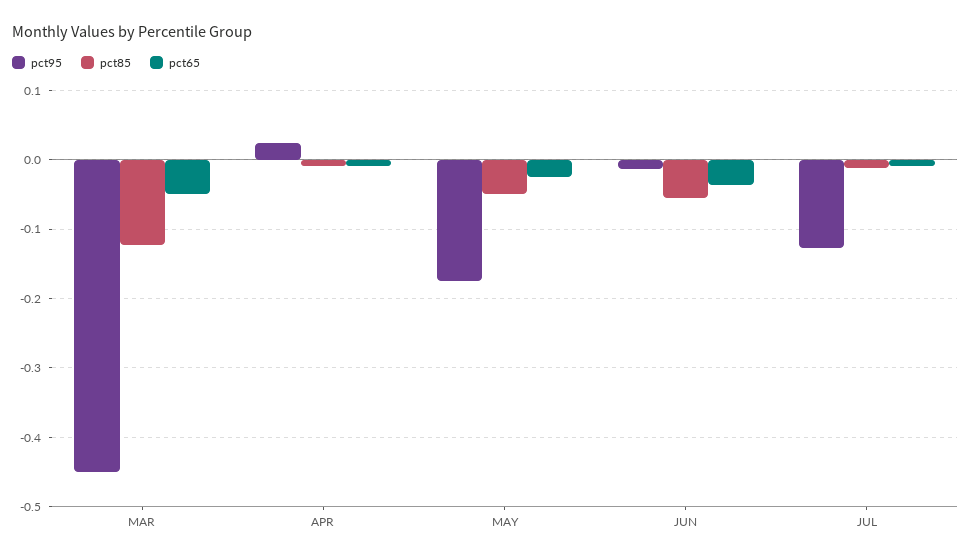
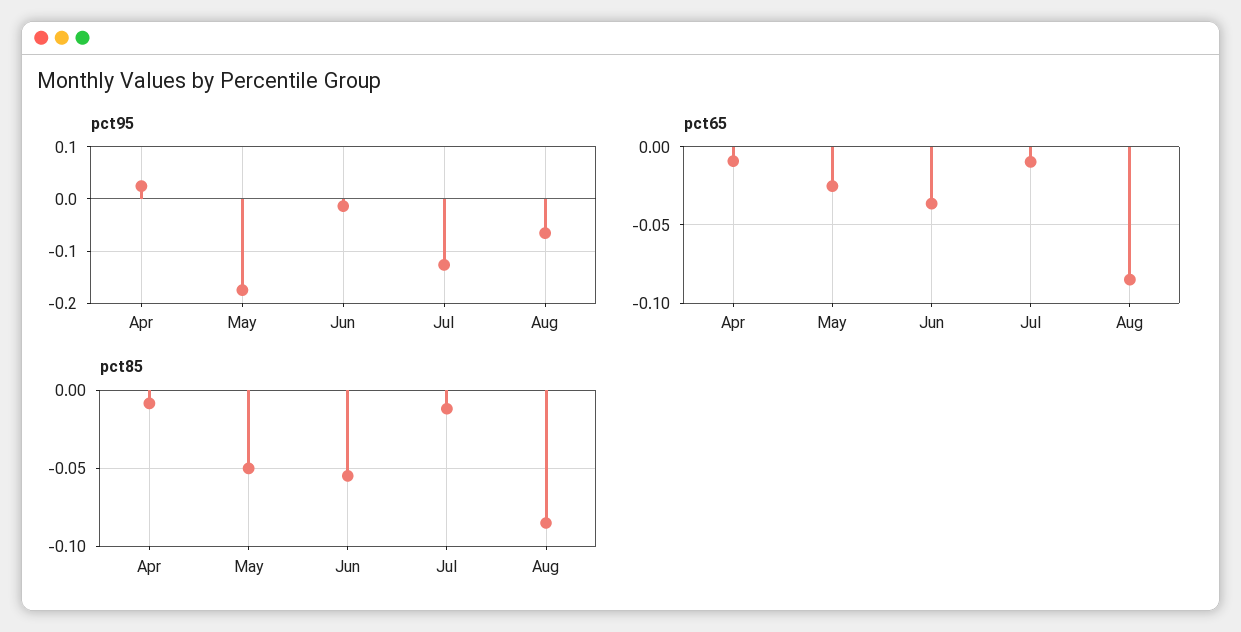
pct95, MAR: -0.45 -> none
pct85, MAR: -0.12 -> none
pct65, MAR: -0.05 -> none
pct95, Aug: none -> -0.06
pct65, Aug: none -> -0.085
pct85, Aug: none -> -0.085

